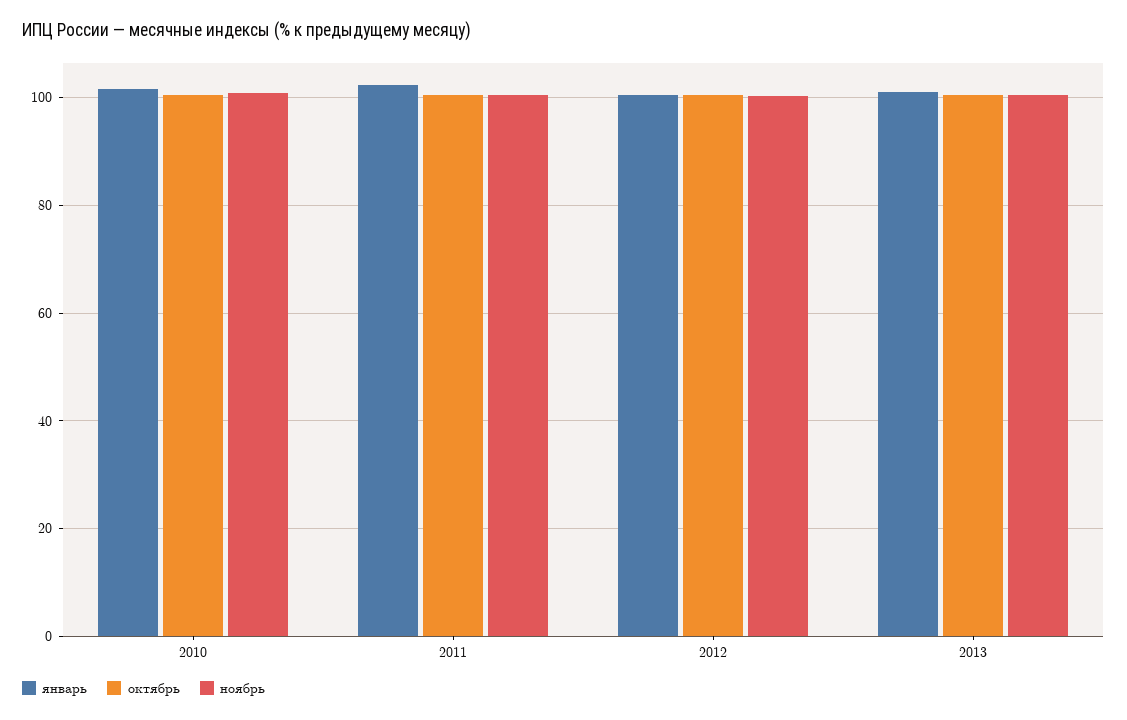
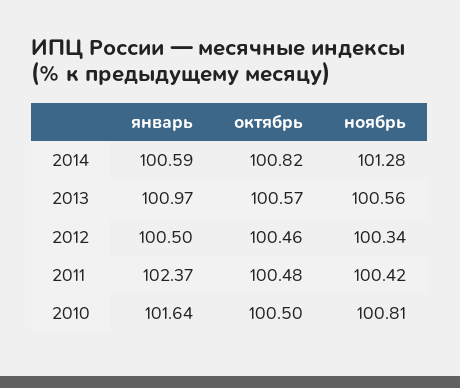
январь, 2014: none -> 100.59
октябрь, 2014: none -> 100.82
ноябрь, 2014: none -> 101.28

